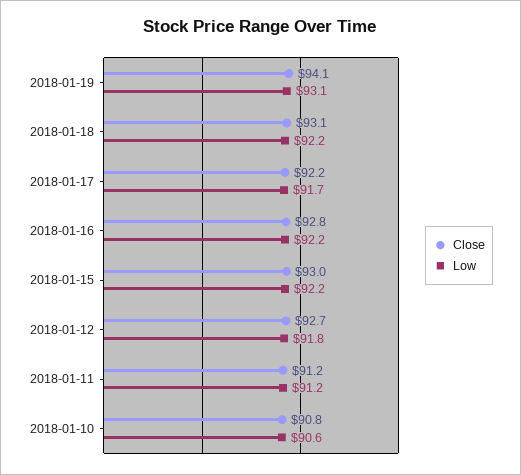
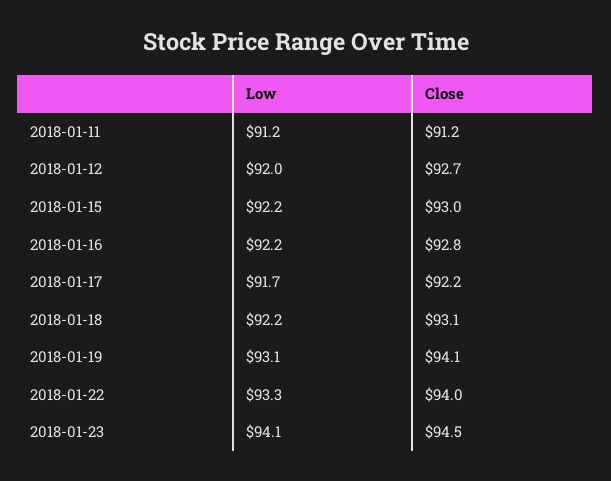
Low, 2018-01-12: 91.8 -> 92
Close, 2018-01-10: 90.8 -> none
Low, 2018-01-10: 90.6 -> none
Low, 2018-01-22: none -> 93.3
Close, 2018-01-22: none -> 94
Low, 2018-01-23: none -> 94.1
Close, 2018-01-23: none -> 94.5

